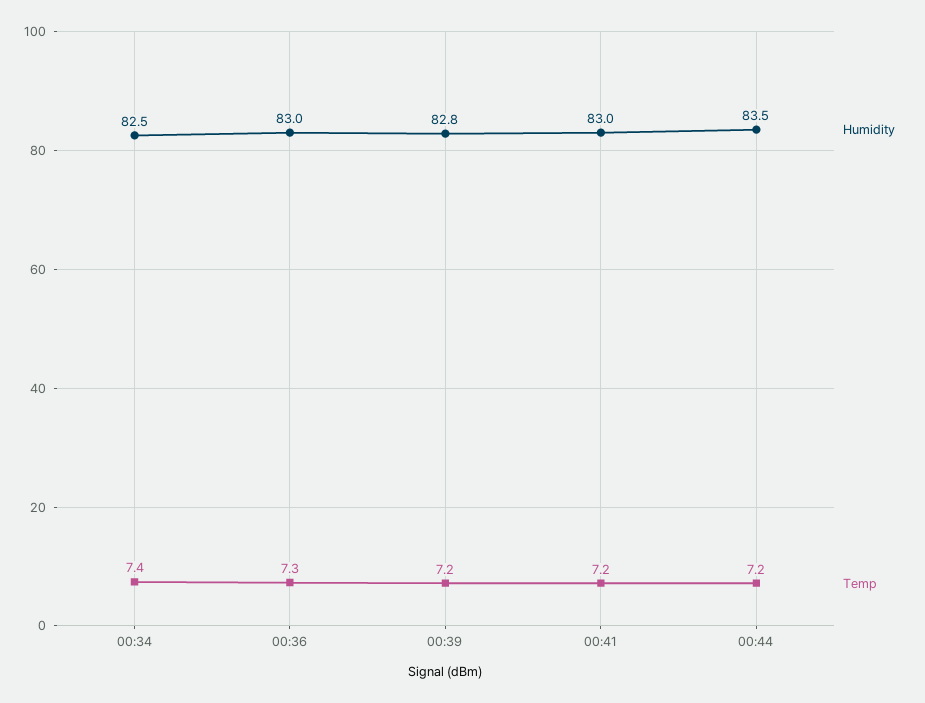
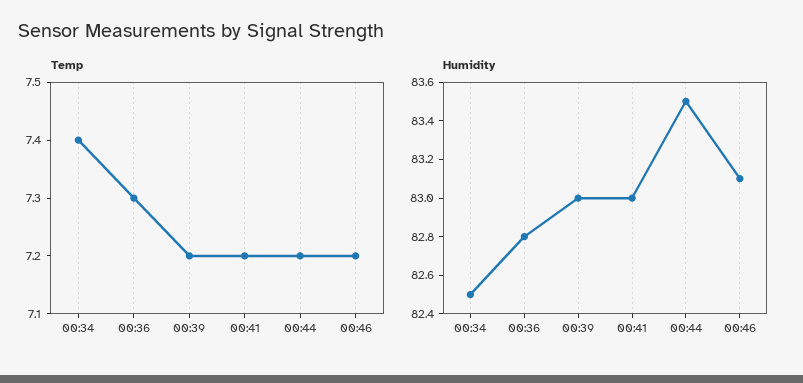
Humidity, 00:36: 83 -> 82.8
Humidity, 00:39: 82.8 -> 83
Temp, 00:46: none -> 7.2
Humidity, 00:46: none -> 83.1

